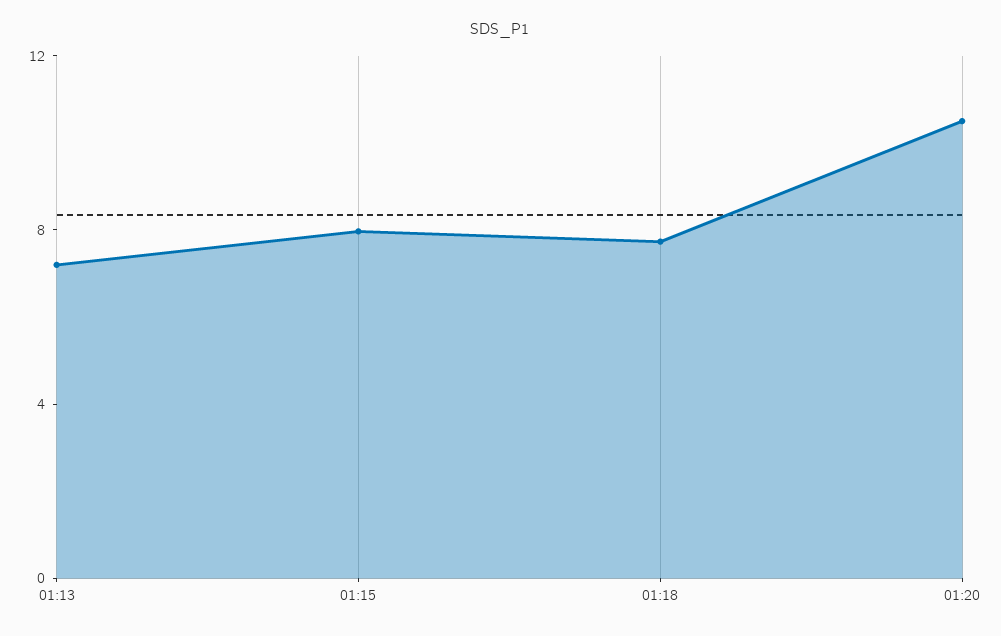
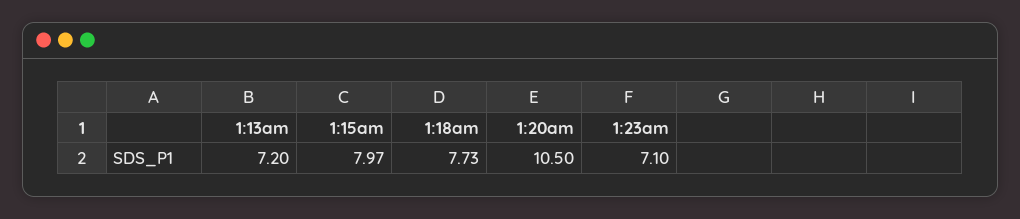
1:23am: none -> 7.1

